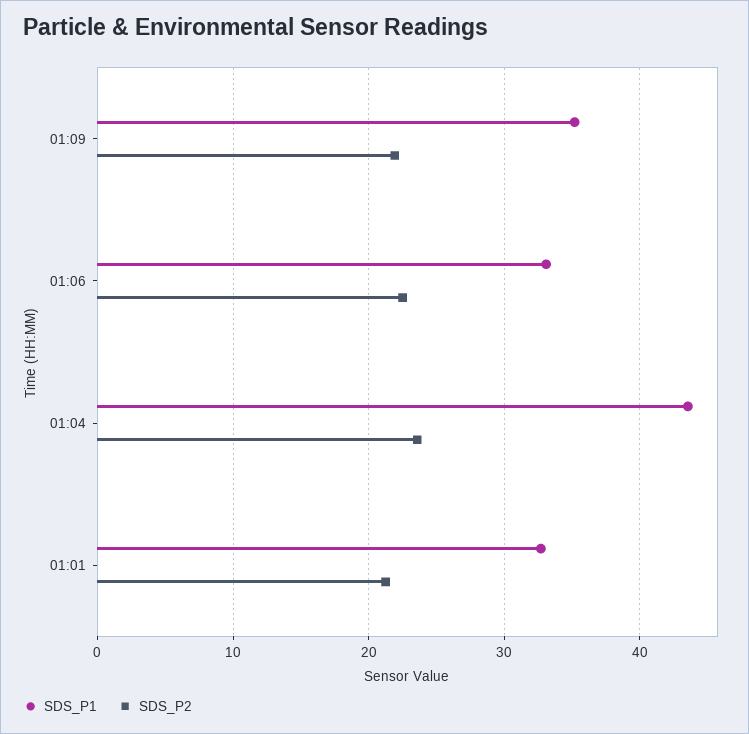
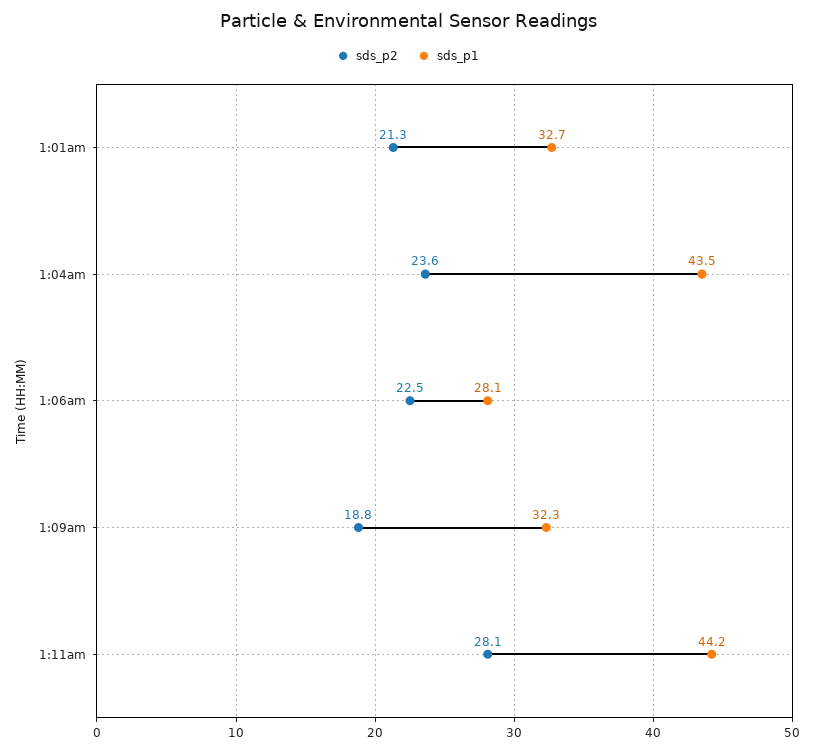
SDS_P1, 01:09: 35 -> 32.3
SDS_P2, 01:09: 22 -> 18.8
SDS_P1, 01:06: 33 -> 28.1
SDS_P2, 1:11am: none -> 28.1
SDS_P1, 1:11am: none -> 44.2

